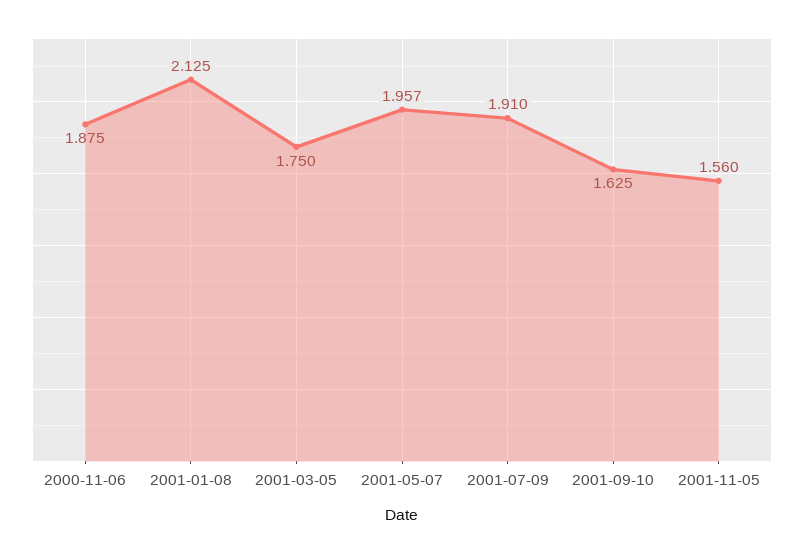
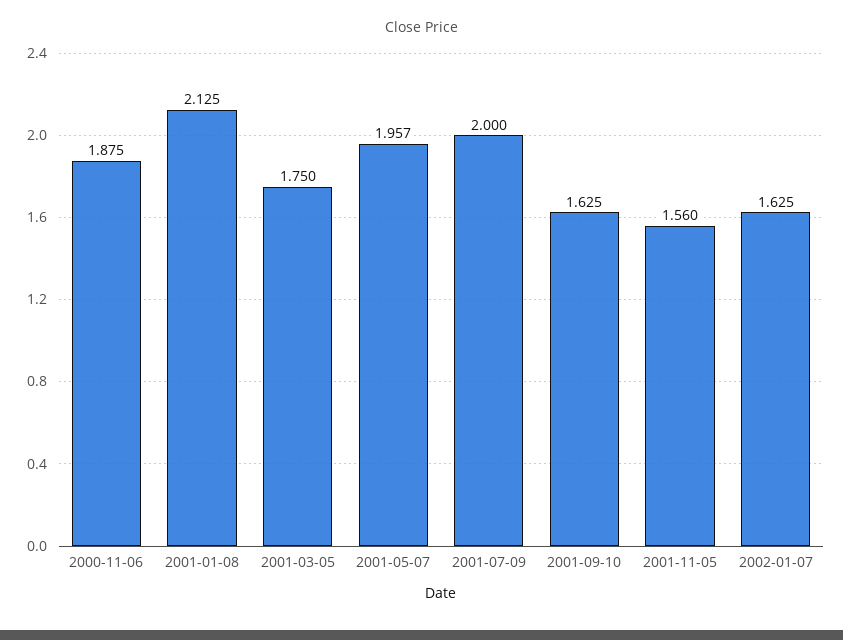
2001-07-09: 1.91 -> 2
2002-01-07: none -> 1.625

